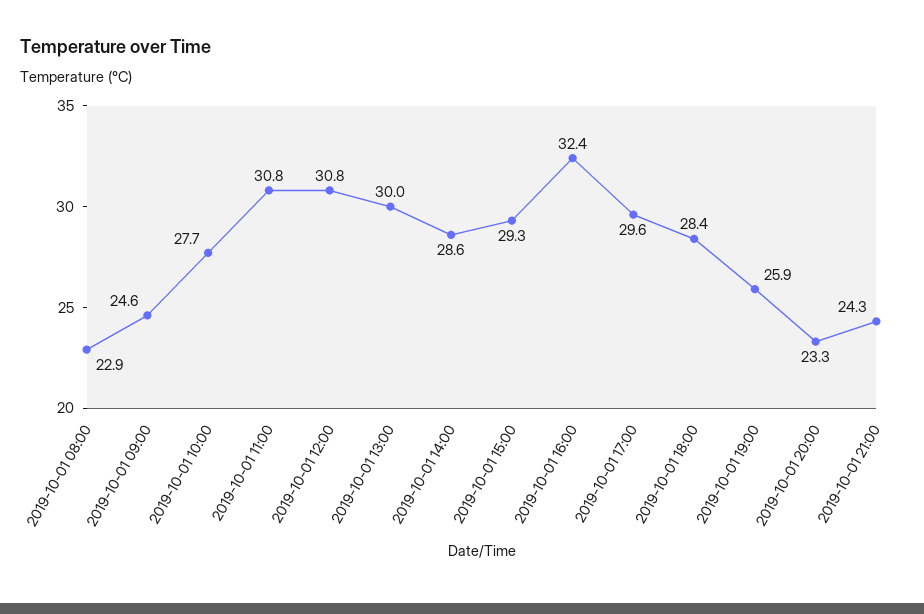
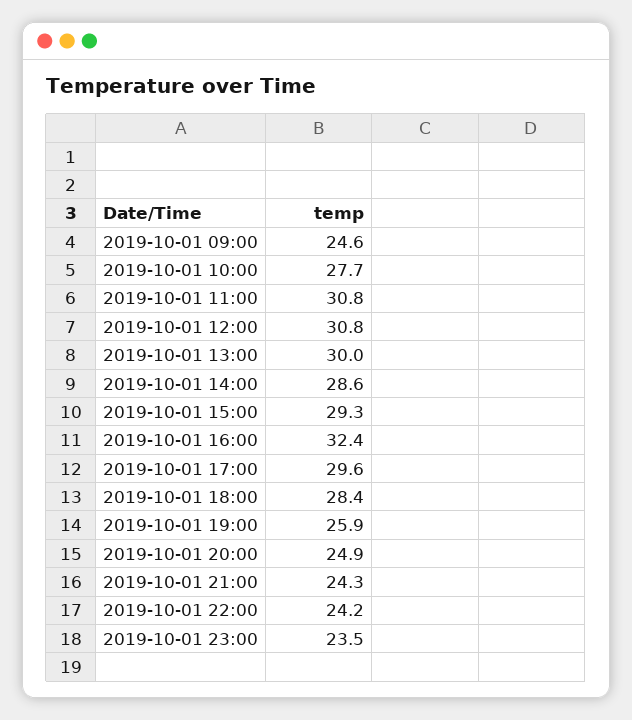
2019-10-01 08:00: 22.9 -> none
2019-10-01 20:00: 23.3 -> 24.9
2019-10-01 22:00: none -> 24.2
2019-10-01 23:00: none -> 23.5

